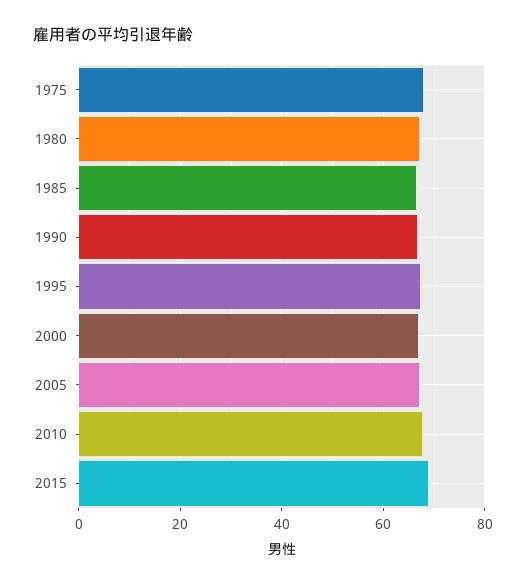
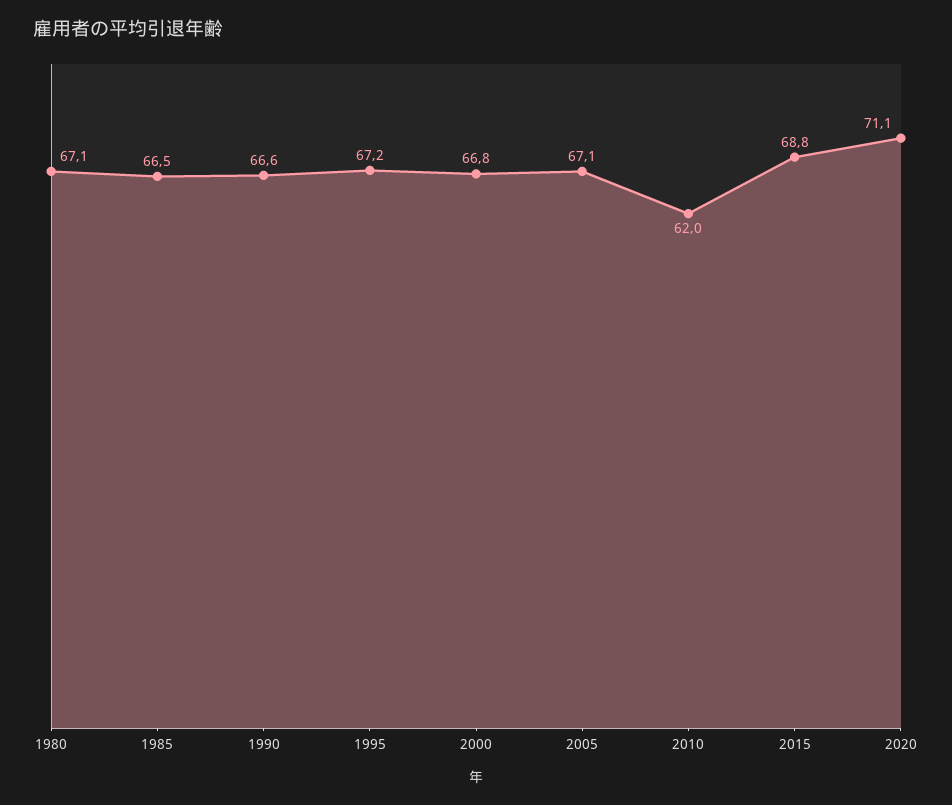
1975: 68 -> none
2010: 68 -> 62
2020: none -> 71.1

